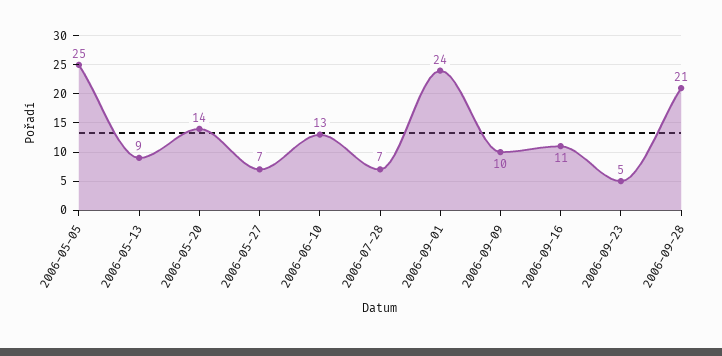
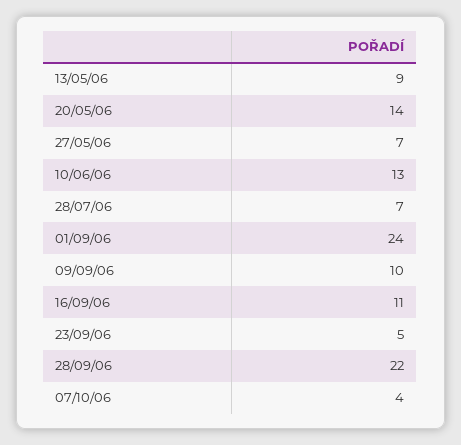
2006-05-05: 25 -> none
2006-09-28: 21 -> 22
07/10/06: none -> 4

